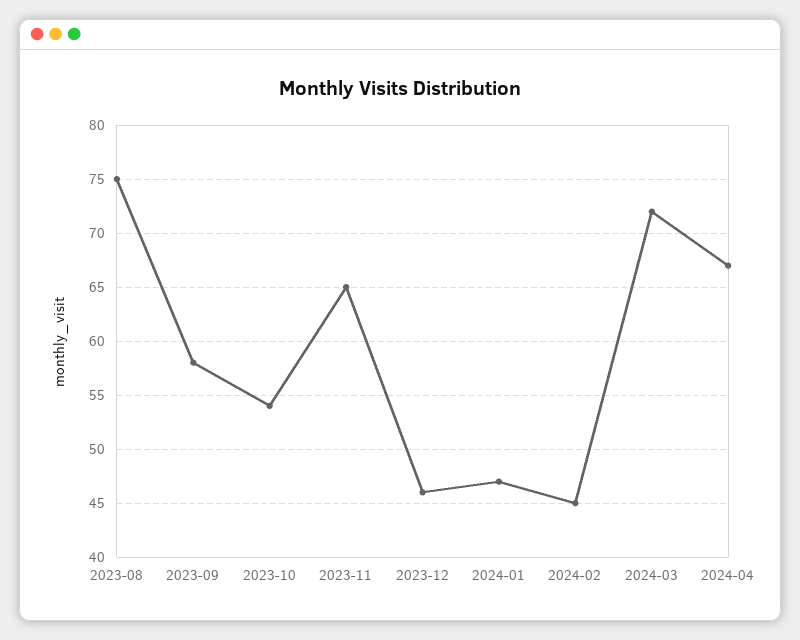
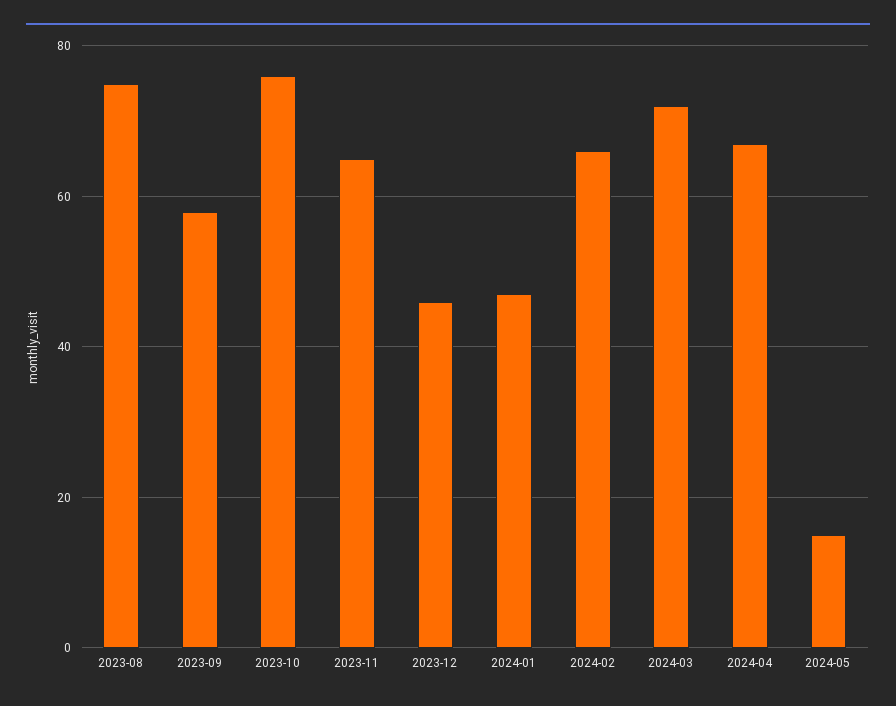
2023-10: 54 -> 75
2024-02: 45 -> 65
2024-05: none -> 15

